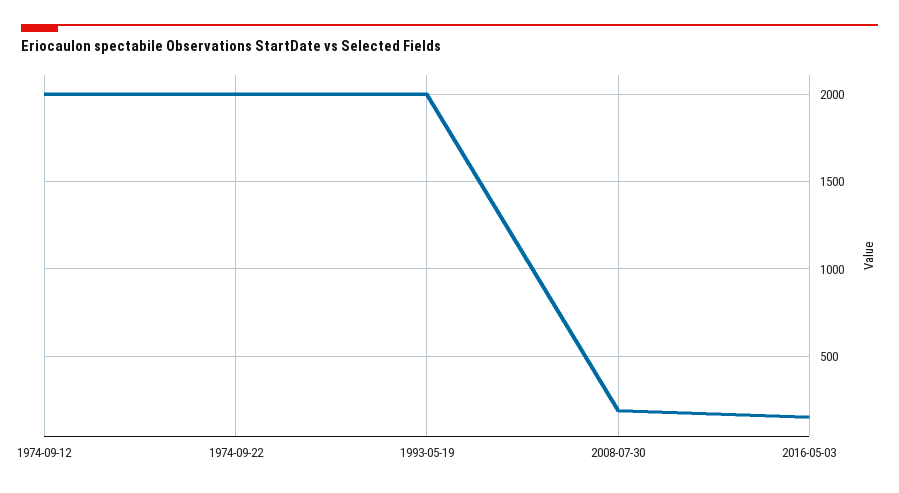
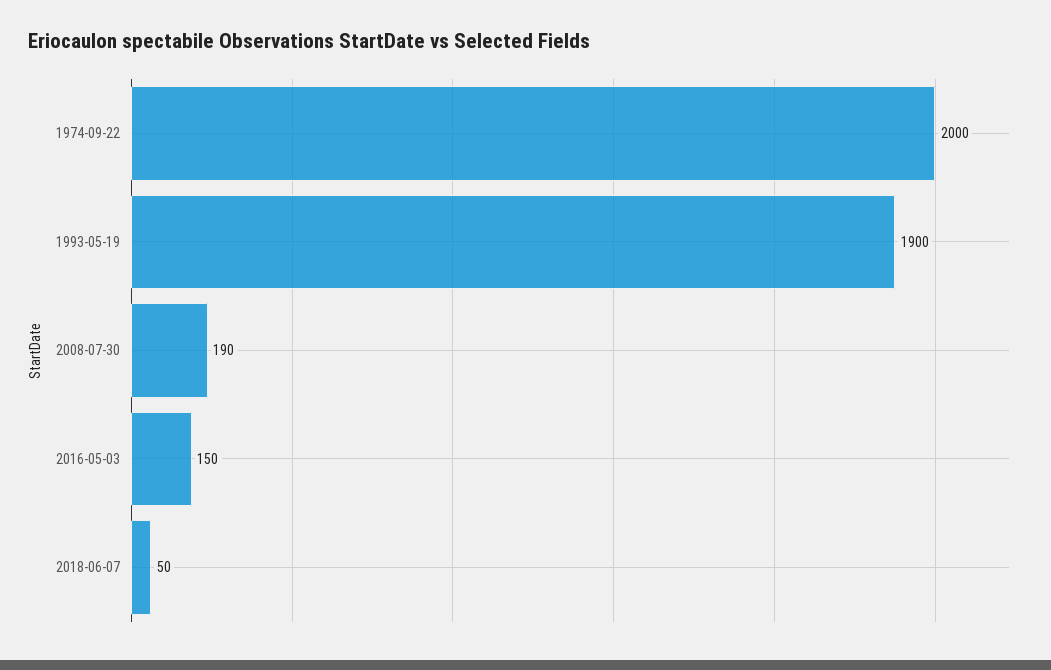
1974-09-12: 2000 -> none
1993-05-19: 2000 -> 1900
2018-06-07: none -> 50

